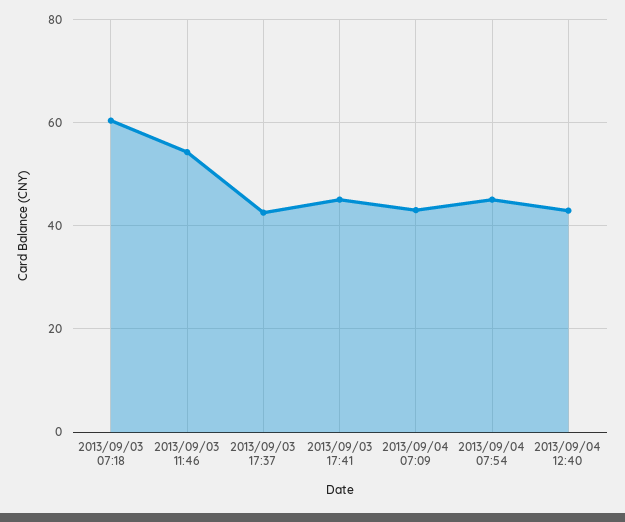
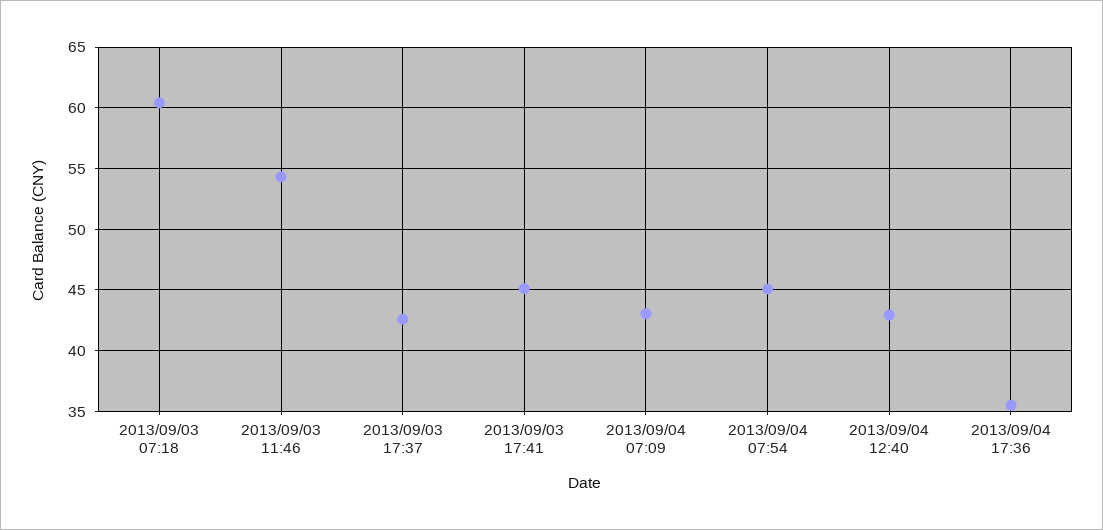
2013/09/04 17:36: none -> 35.5

